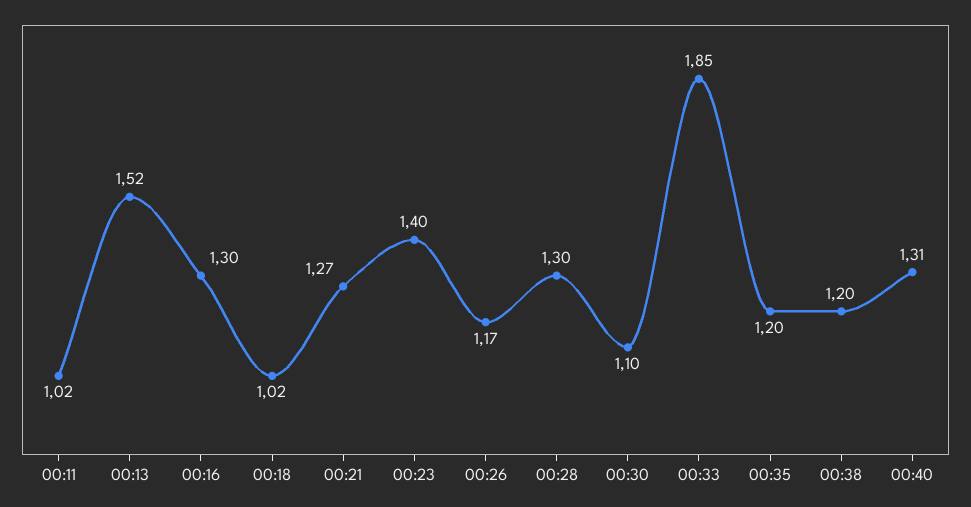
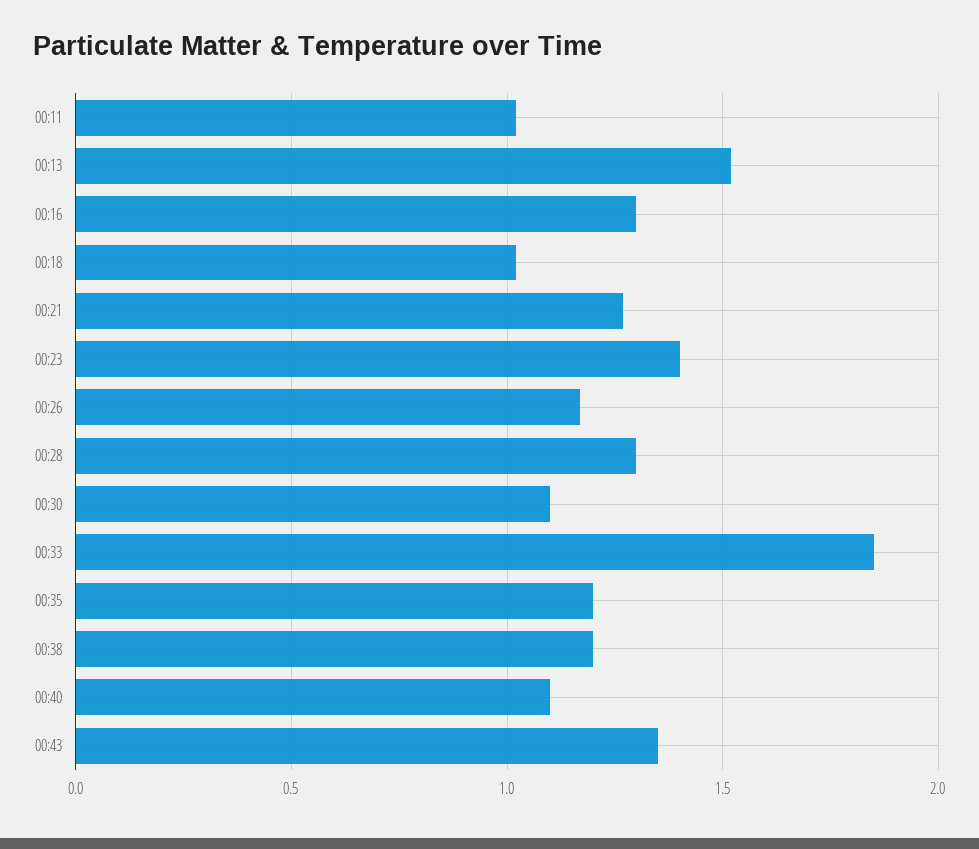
00:40: 1.31 -> 1.1
00:43: none -> 1.35

